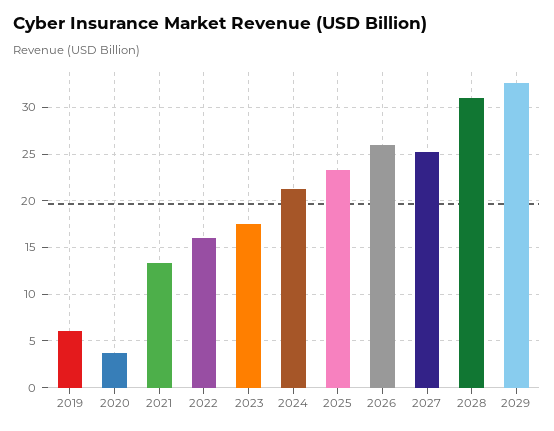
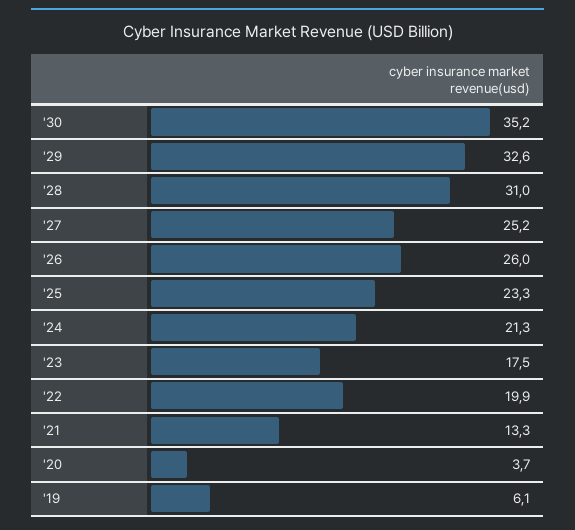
2022: 16 -> 19.9
'30: none -> 35.2

